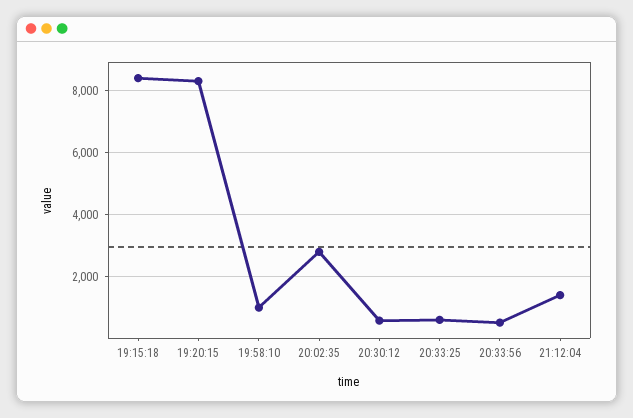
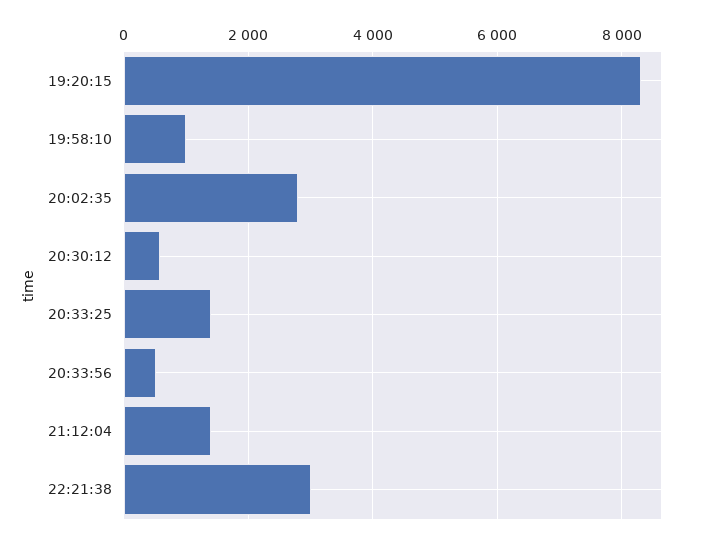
19:15:18: 8400 -> none
20:33:25: 600 -> 1400
22:21:38: none -> 3000

